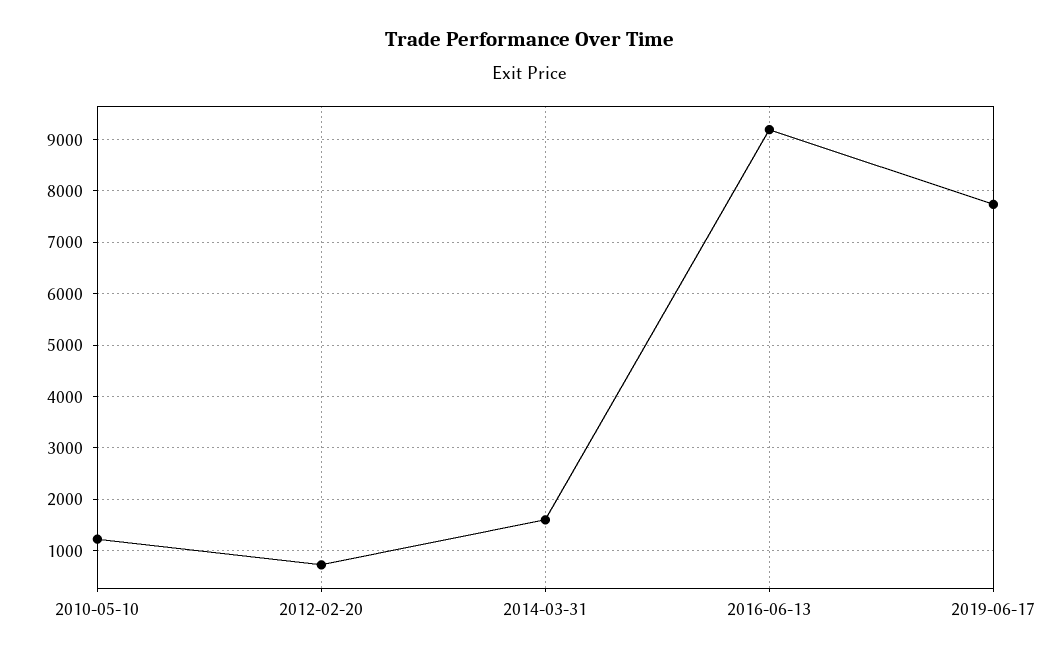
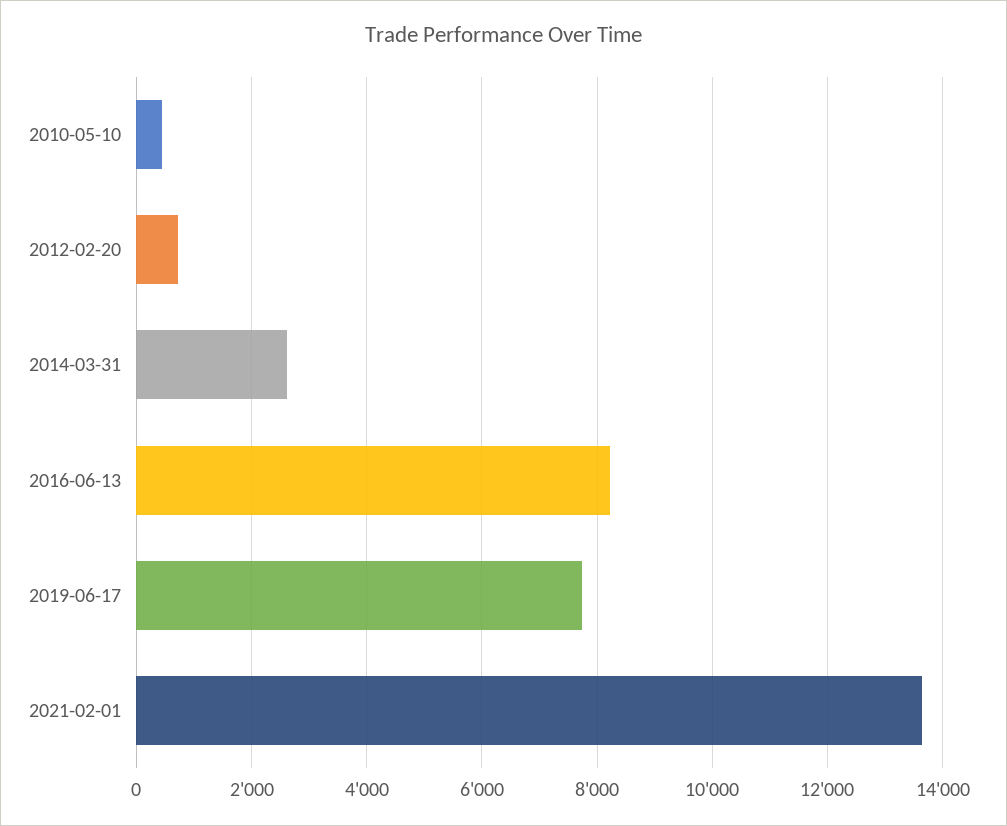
2010-05-10: 1200 -> 400
2014-03-31: 1600 -> 2600
2016-06-13: 9200 -> 8200
2021-02-01: none -> 13600

